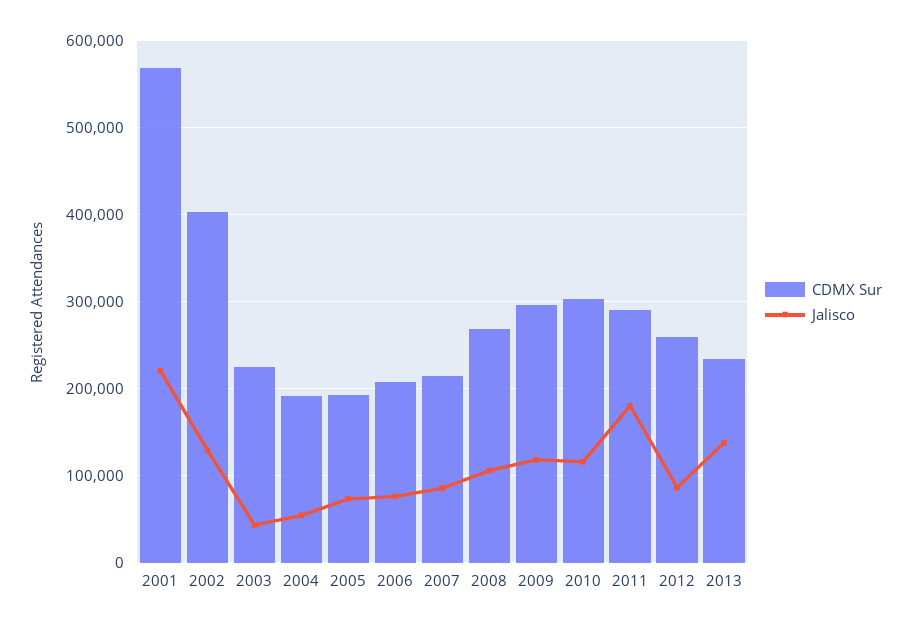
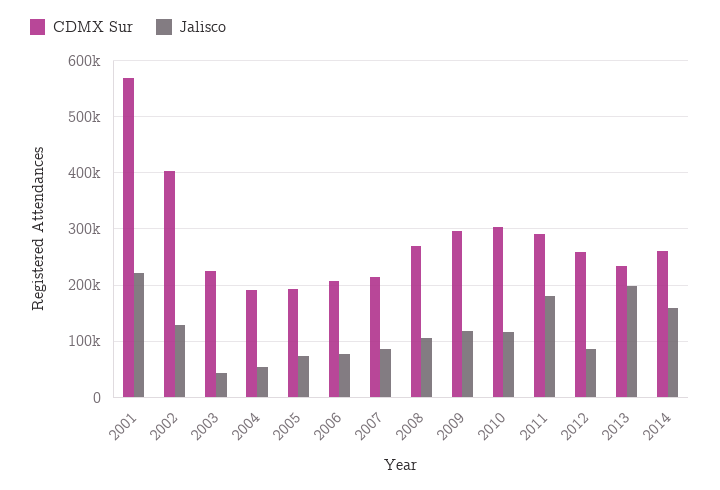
Jalisco, 2013: 140000 -> 200000
CDMX Sur, 2014: none -> 260000
Jalisco, 2014: none -> 160000

